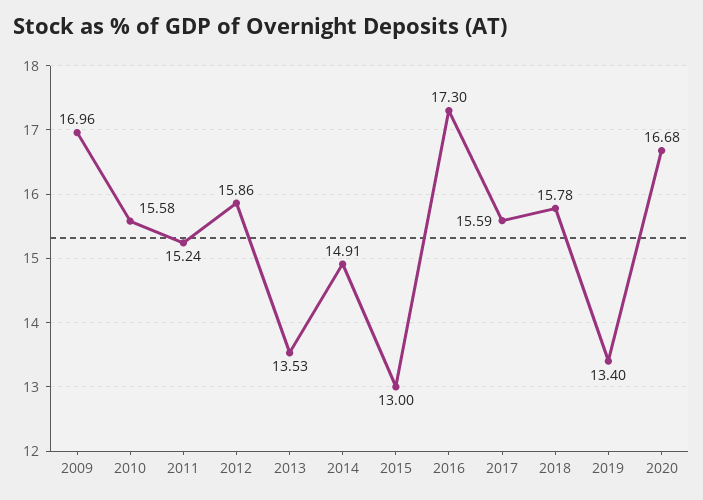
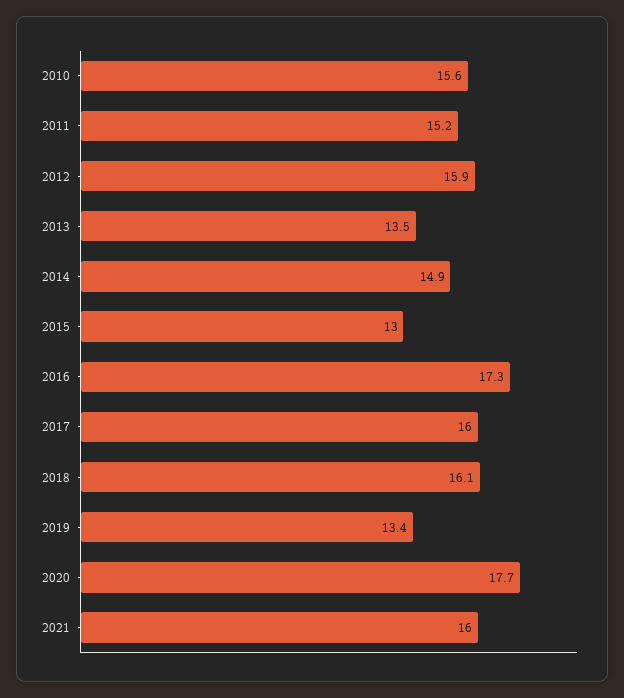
2009: 16.96 -> none
2017: 15.59 -> 16
2018: 15.78 -> 16.1
2020: 16.68 -> 17.7
2021: none -> 16

